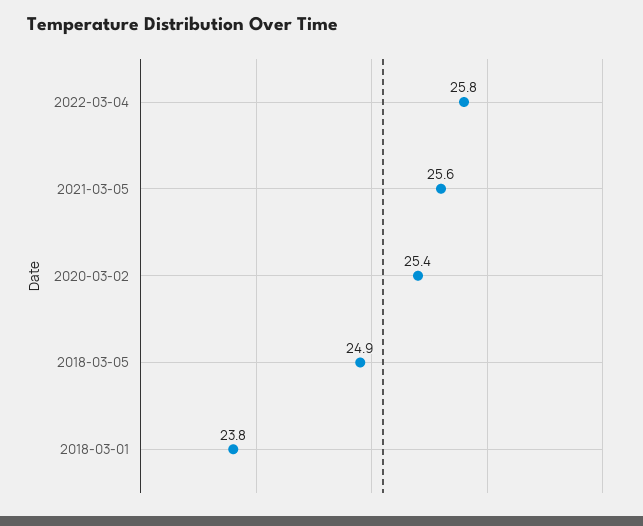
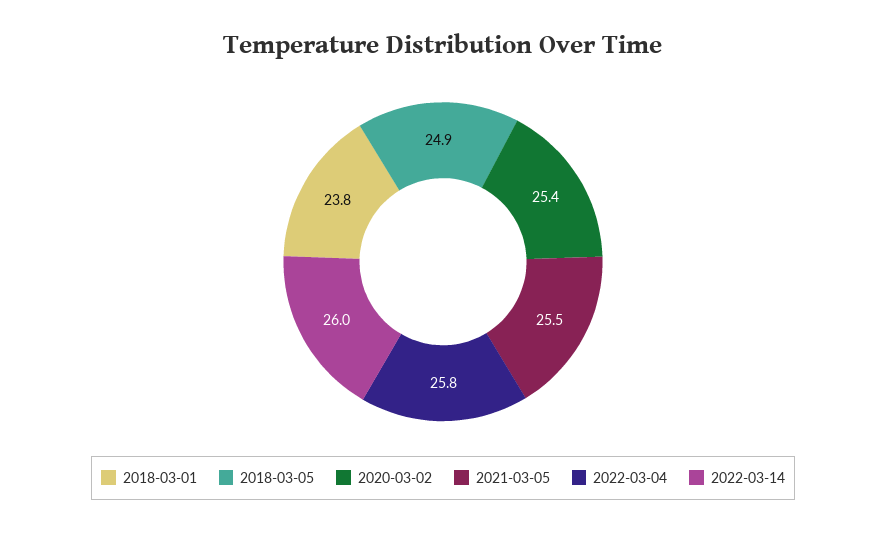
2021-03-05: 25.6 -> 25.5
2022-03-14: none -> 26

